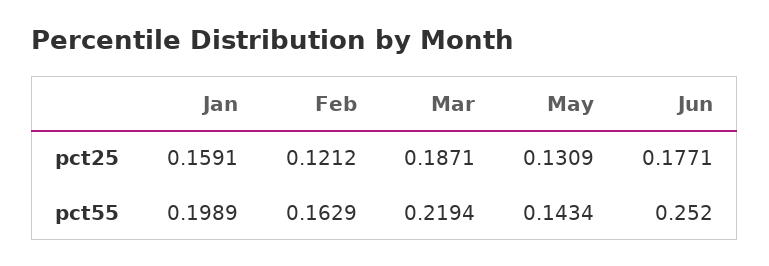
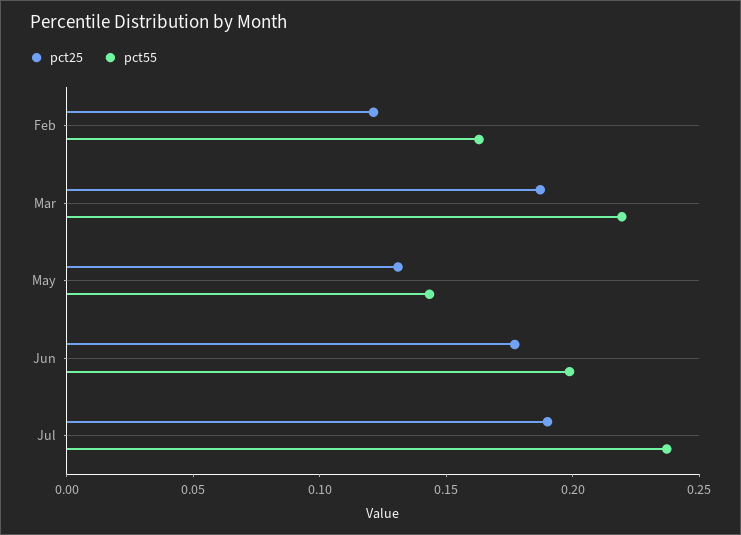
pct25, Jan: 0.1591 -> none
pct55, Jan: 0.1989 -> none
pct55, Jun: 0.252 -> 0.2
pct25, Jul: none -> 0.19
pct55, Jul: none -> 0.24

